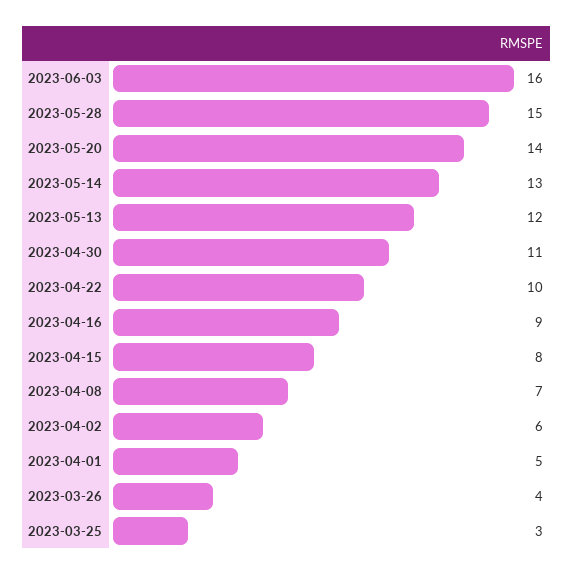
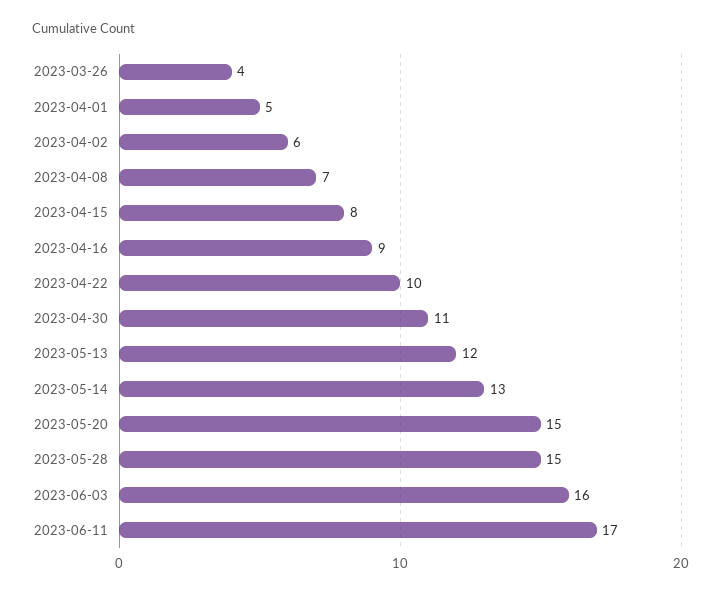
2023-05-20: 14 -> 15
2023-03-25: 3 -> none
2023-06-11: none -> 17

